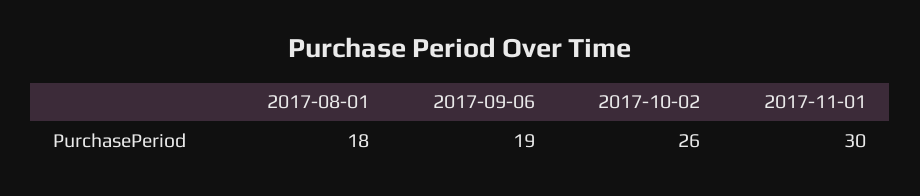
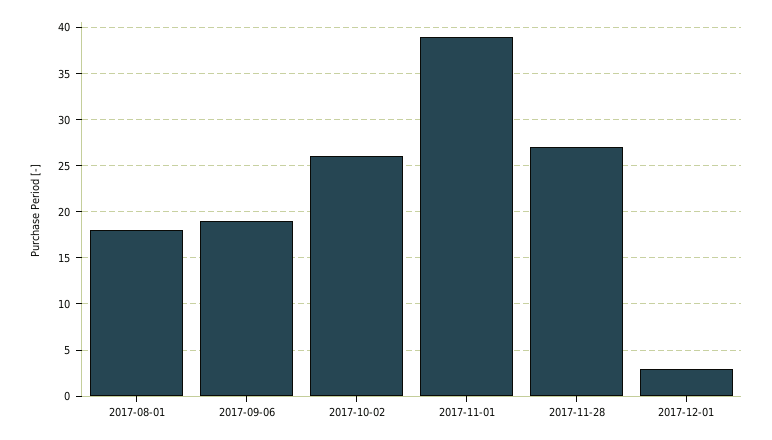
2017-11-01: 30 -> 39
2017-11-28: none -> 27
2017-12-01: none -> 3

